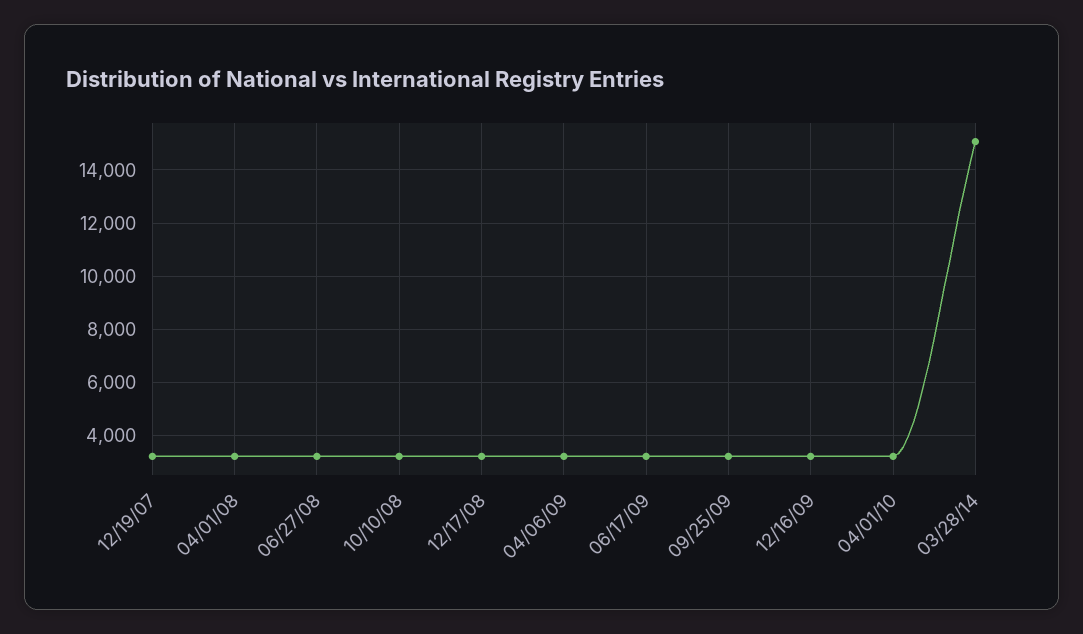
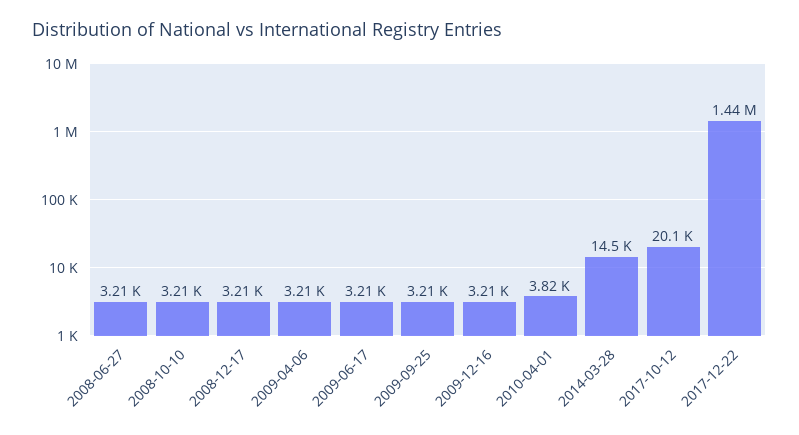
12/19/07: 3250 -> none
04/01/08: 3250 -> none
04/01/10: 3250 -> 3820
03/28/14: 15000 -> 14500
2017-10-12: none -> 20100
2017-12-22: none -> 1440000

